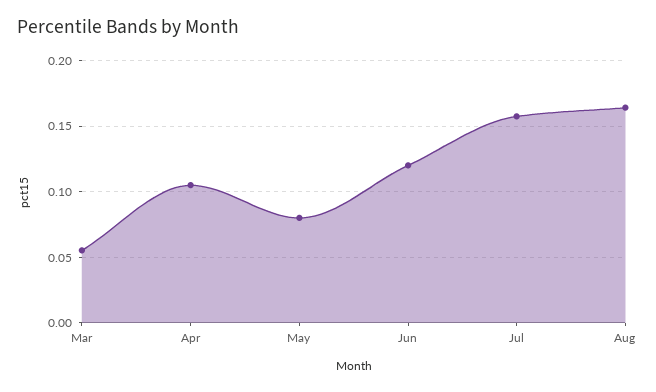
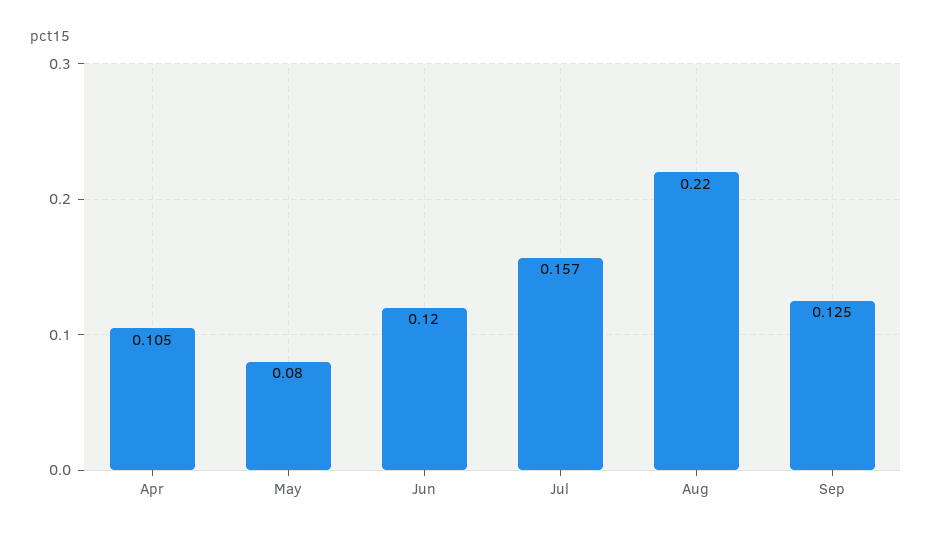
Mar: 0.055 -> none
Aug: 0.165 -> 0.22
Sep: none -> 0.125

